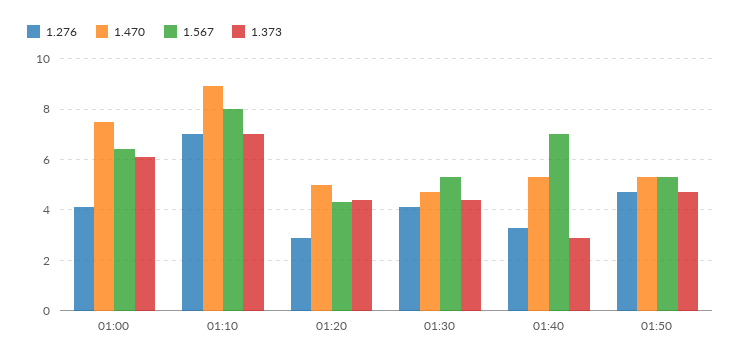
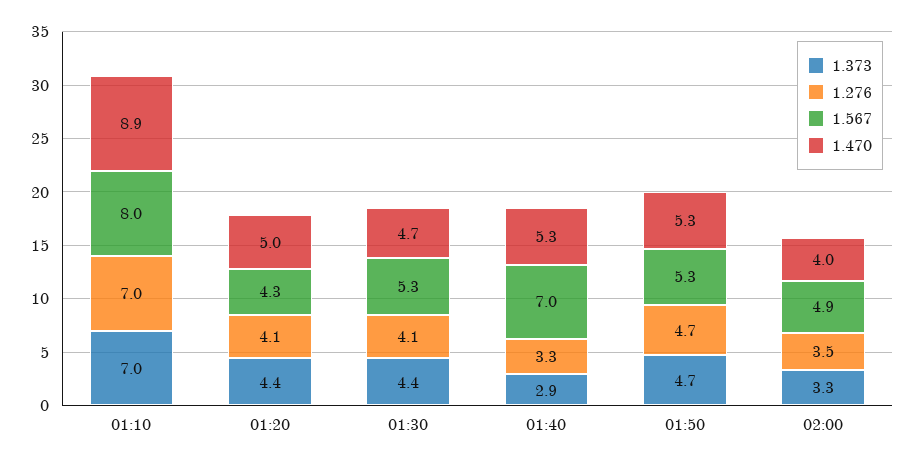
1.276, 01:00: 4 -> none
1.470, 01:00: 7.5 -> none
1.567, 01:00: 6.5 -> none
1.373, 01:00: 6 -> none
1.276, 01:20: 3 -> 4.1
1.373, 02:00: none -> 3.3
1.276, 02:00: none -> 3.5
1.567, 02:00: none -> 4.9
1.470, 02:00: none -> 4

